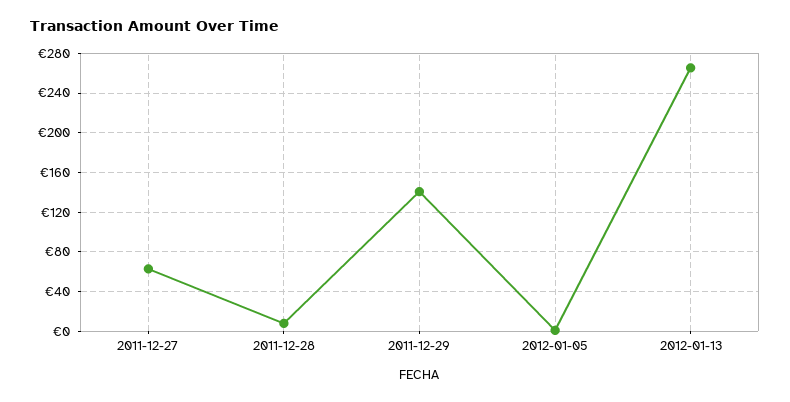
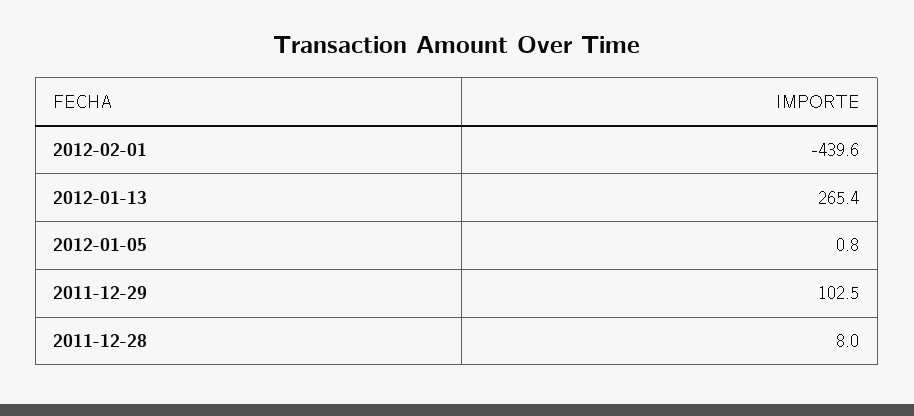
2011-12-27: 60 -> none
2011-12-29: 140 -> 102.5
2012-02-01: none -> -439.6

